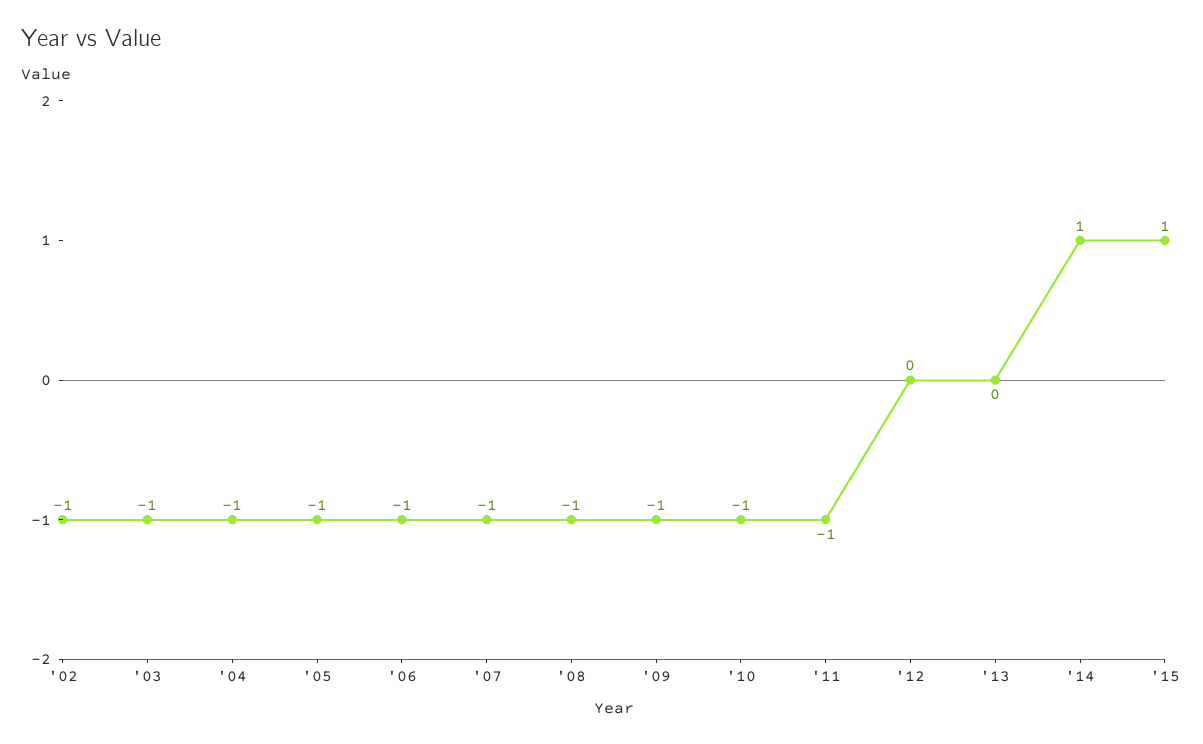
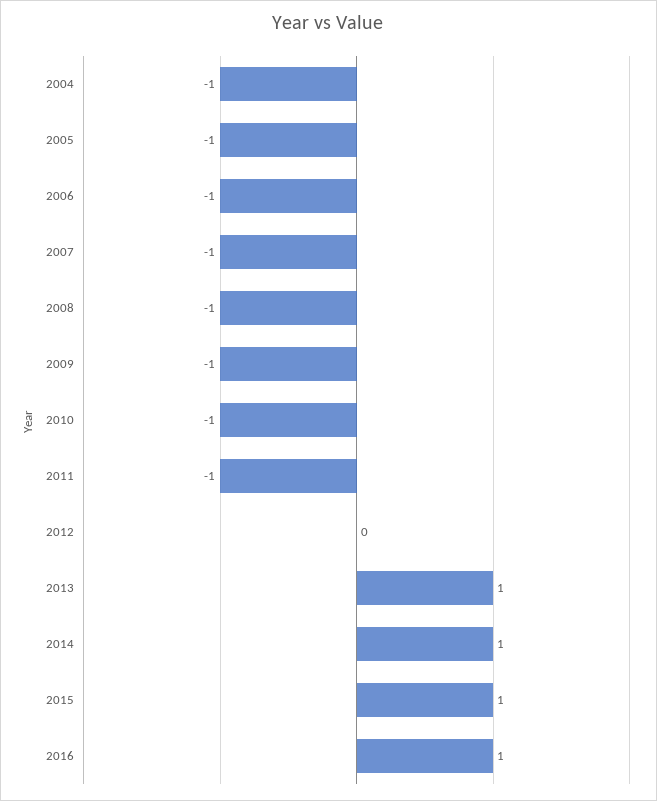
'02: -1 -> none
'03: -1 -> none
'13: 0 -> 1
2016: none -> 1

